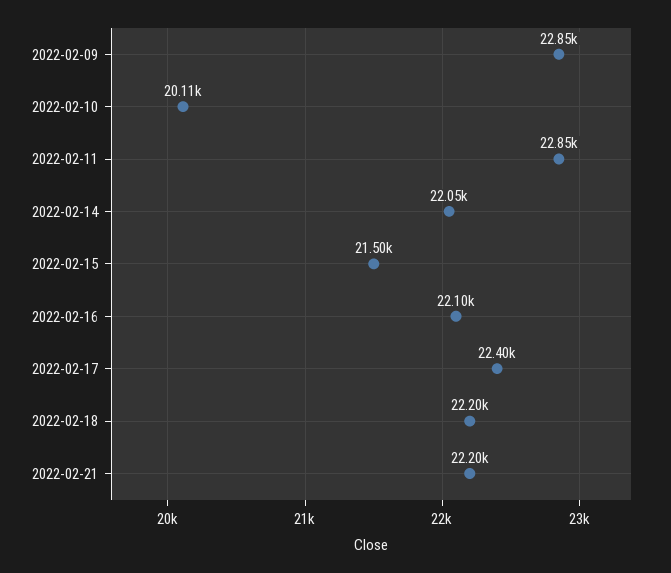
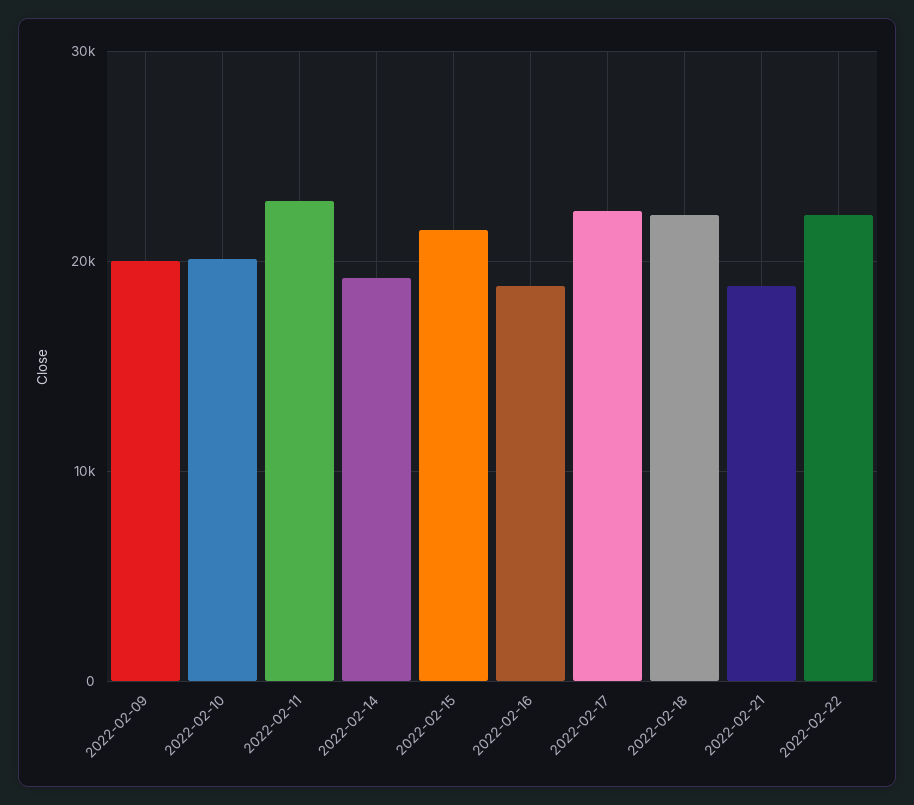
2022-02-09: 22850 -> 20000
2022-02-14: 22050 -> 19000
2022-02-16: 22100 -> 19000
2022-02-21: 22200 -> 19000
2022-02-22: none -> 22000

